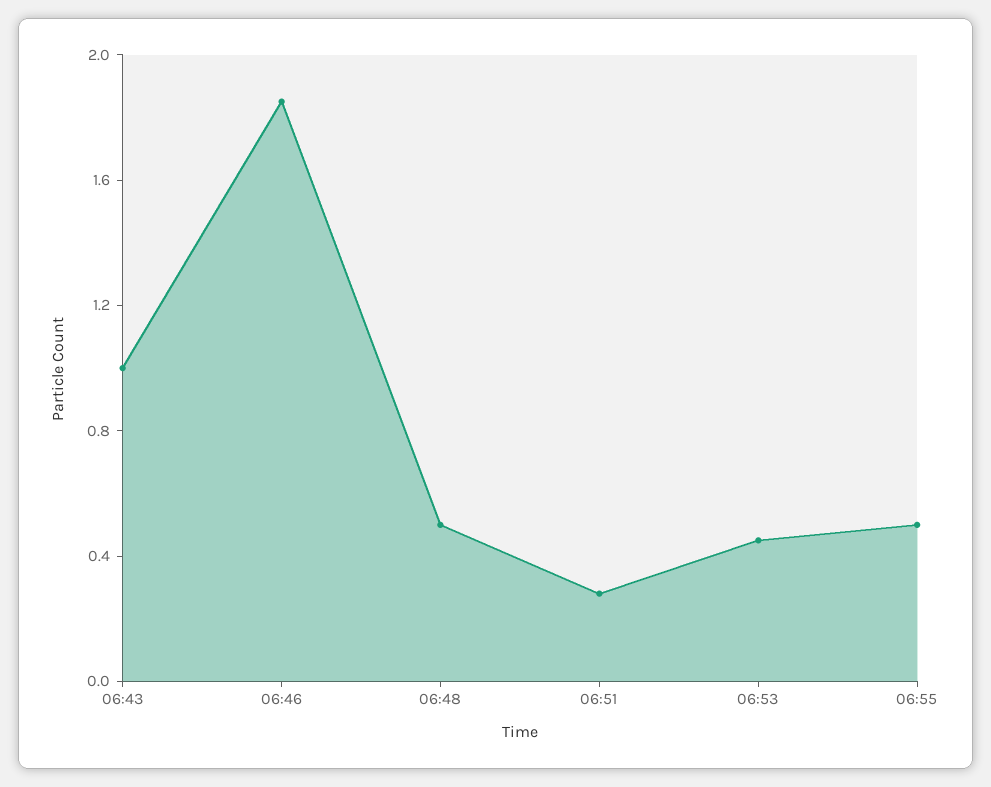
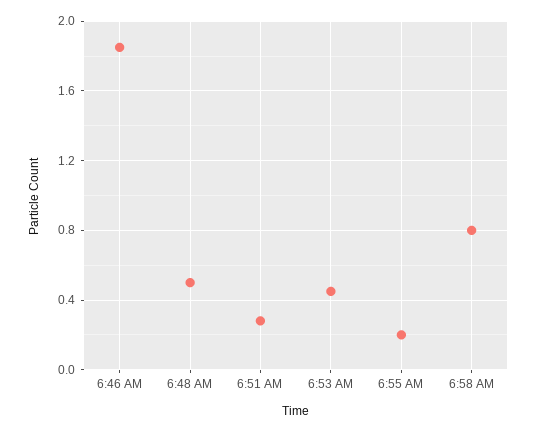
06:43: 1 -> none
06:55: 0.5 -> 0.2
6:58 AM: none -> 0.8

